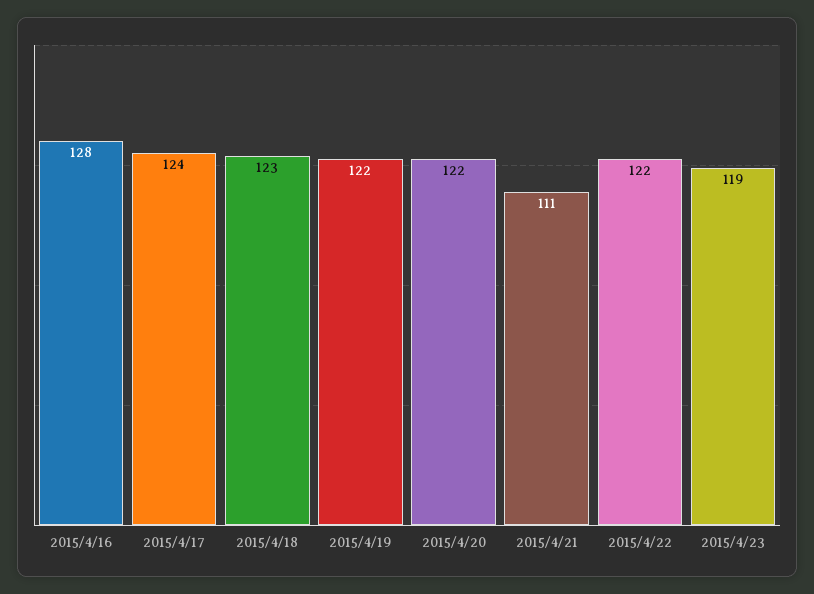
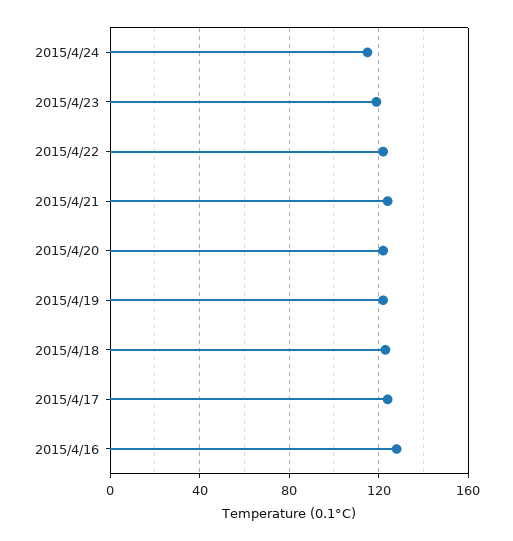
2015/4/21: 111 -> 125
2015/4/24: none -> 115

